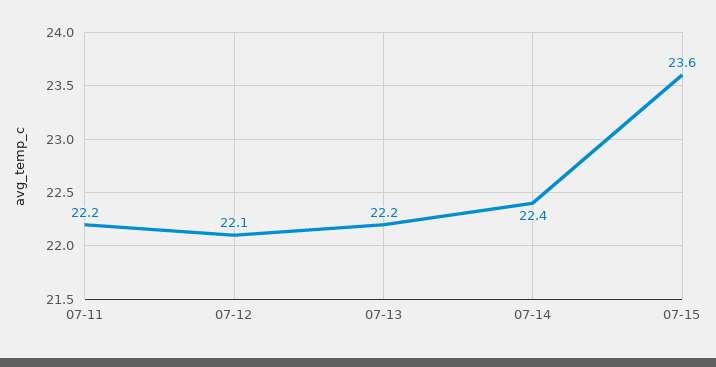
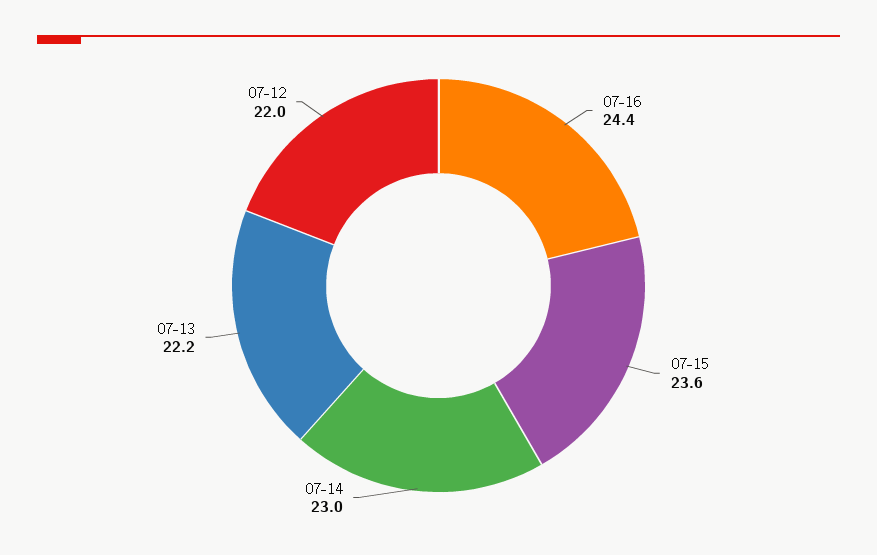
07-11: 22.2 -> none
07-12: 22.1 -> 22
07-14: 22.4 -> 23
07-16: none -> 24.4

